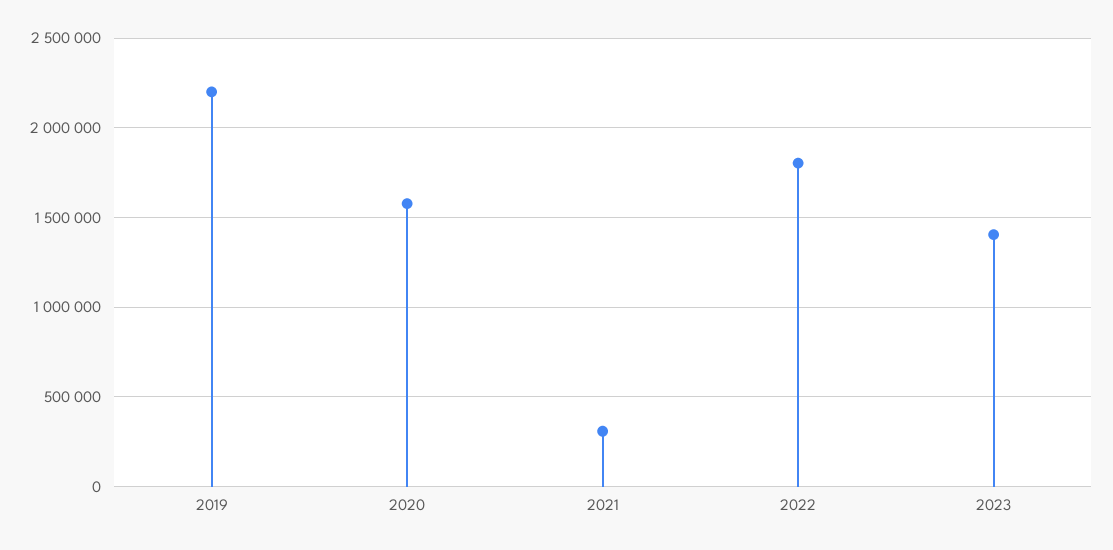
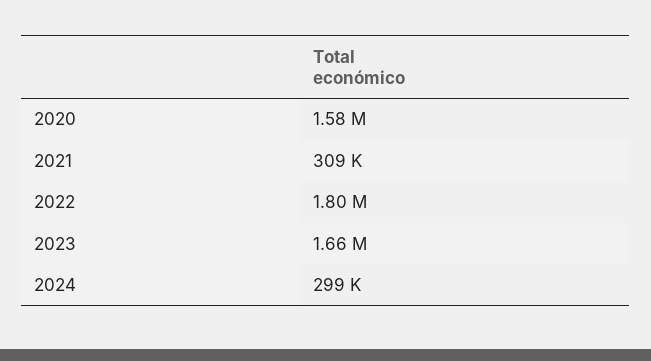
2019: 2200000 -> none
2023: 1400000 -> 1660000
2024: none -> 299000

